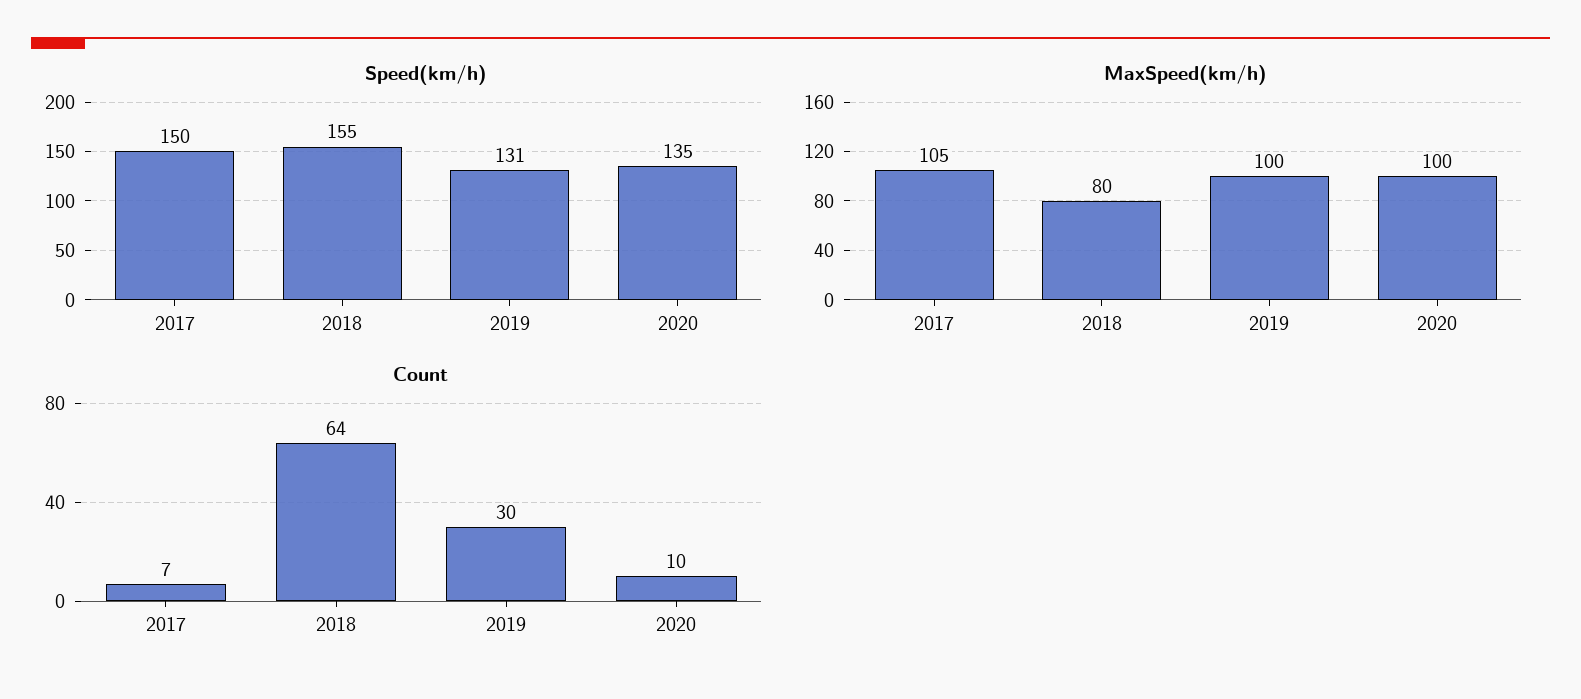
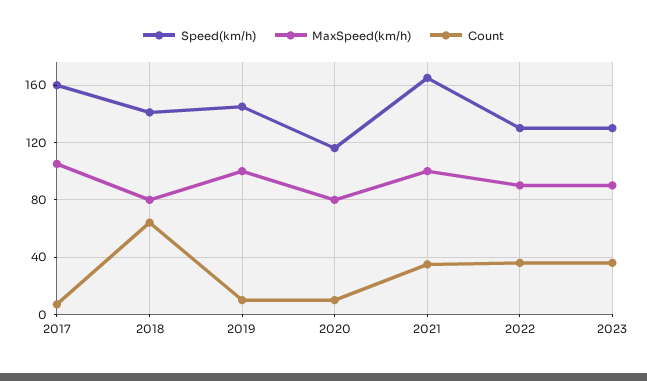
Speed(km/h), 2017: 150 -> 160
Speed(km/h), 2018: 155 -> 140
Speed(km/h), 2019: 131 -> 145
Speed(km/h), 2020: 135 -> 115
MaxSpeed(km/h), 2020: 100 -> 80
Count, 2019: 30 -> 10
Speed(km/h), 2021: none -> 165
MaxSpeed(km/h), 2021: none -> 100
Count, 2021: none -> 35
Speed(km/h), 2022: none -> 130
MaxSpeed(km/h), 2022: none -> 90
Count, 2022: none -> 35
Speed(km/h), 2023: none -> 130
MaxSpeed(km/h), 2023: none -> 90
Count, 2023: none -> 35

